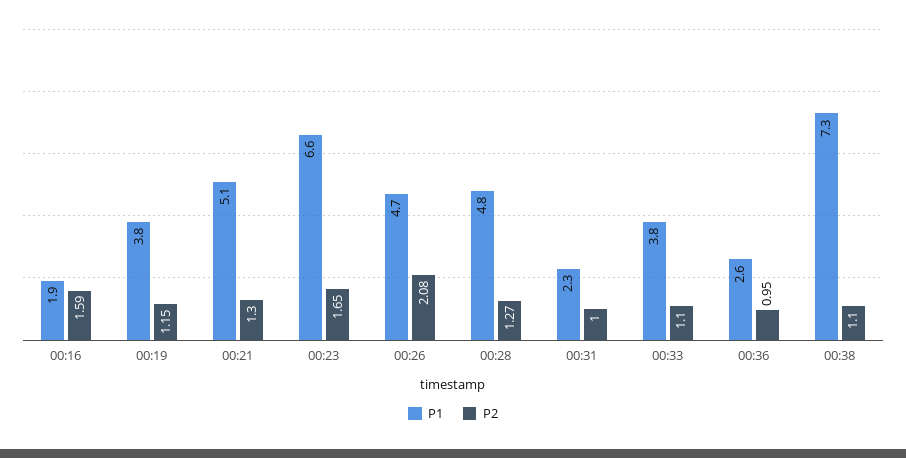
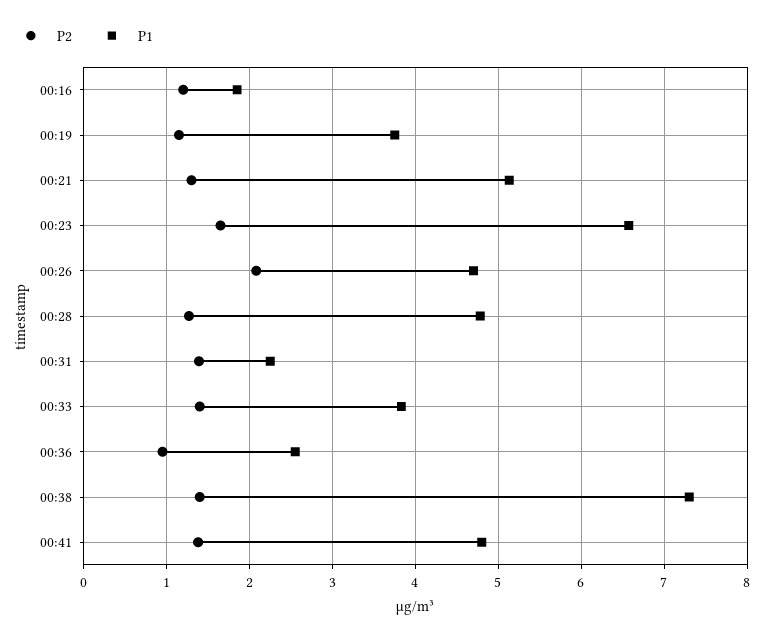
P2, 00:16: 1.59 -> 1.2
P2, 00:31: 1 -> 1.4
P2, 00:33: 1.1 -> 1.4
P2, 00:38: 1.1 -> 1.4
P2, 00:41: none -> 1.4
P1, 00:41: none -> 4.8

